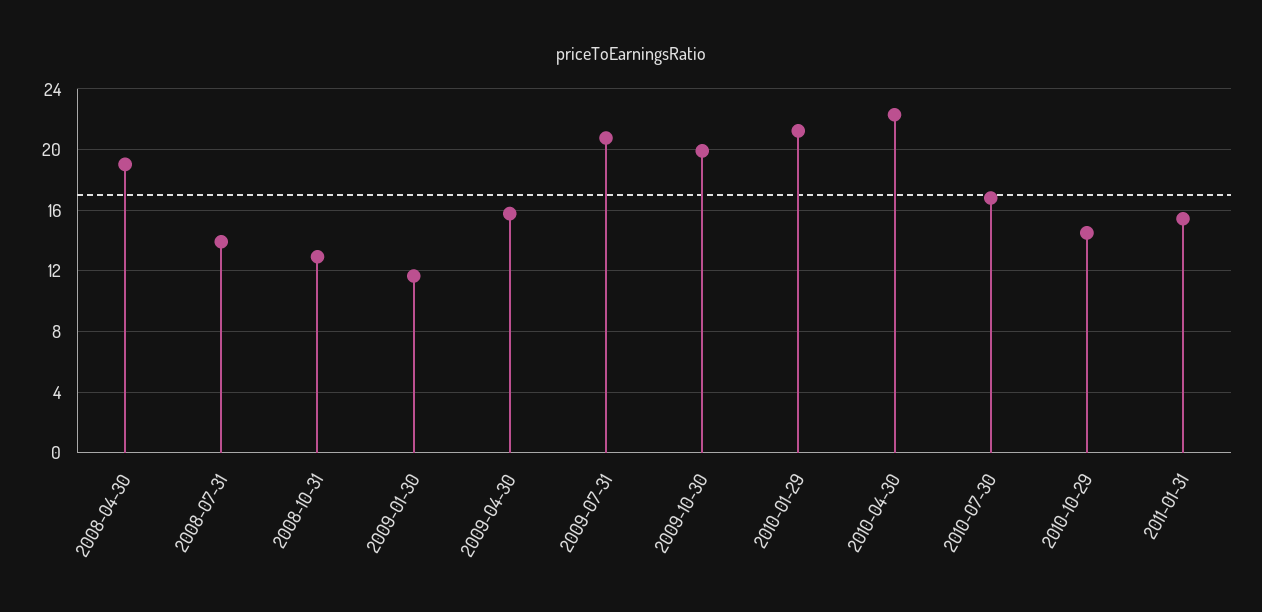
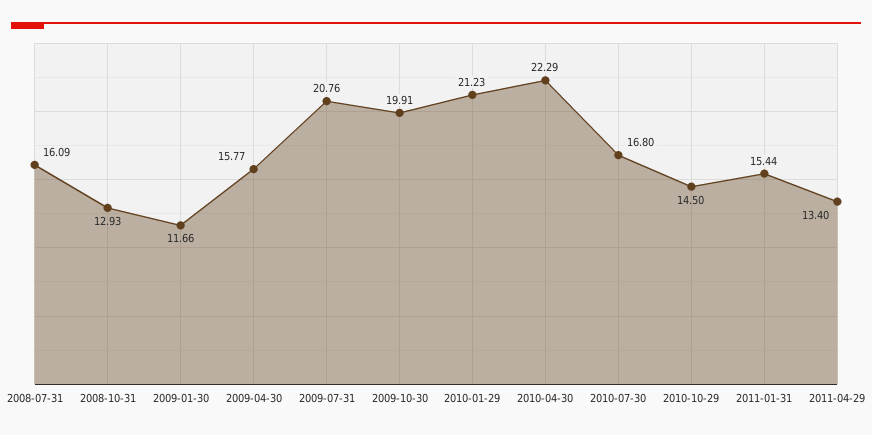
2008-04-30: 19 -> none
2008-07-31: 14 -> 16.09
2011-04-29: none -> 13.4

